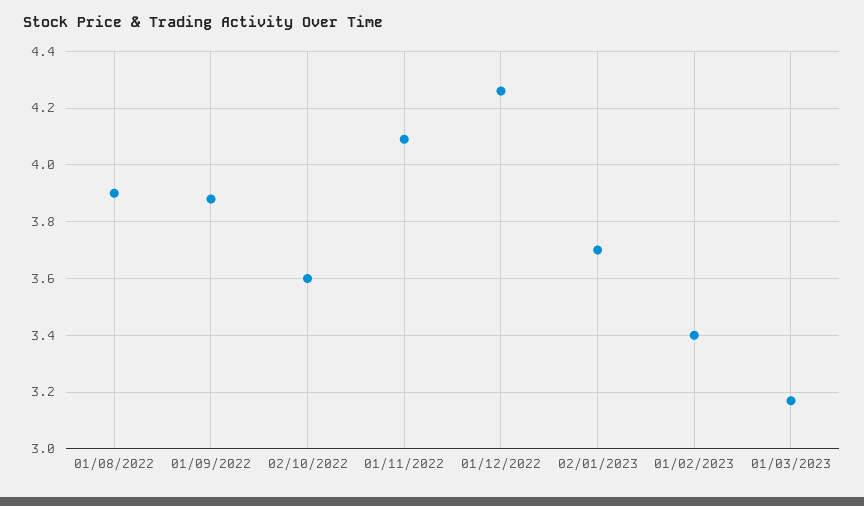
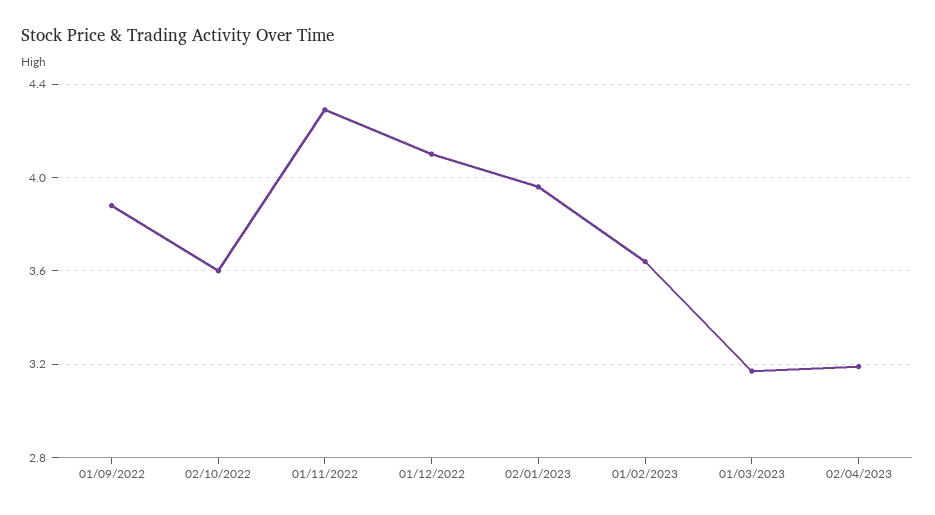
01/08/2022: 3.9 -> none
01/11/2022: 4.1 -> 4.3
01/12/2022: 4.25 -> 4.1
02/01/2023: 3.7 -> 3.95
01/02/2023: 3.4 -> 3.65
02/04/2023: none -> 3.2

